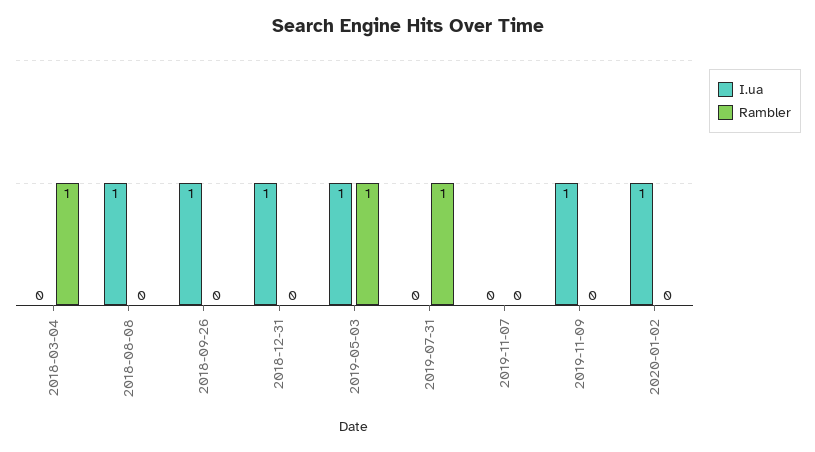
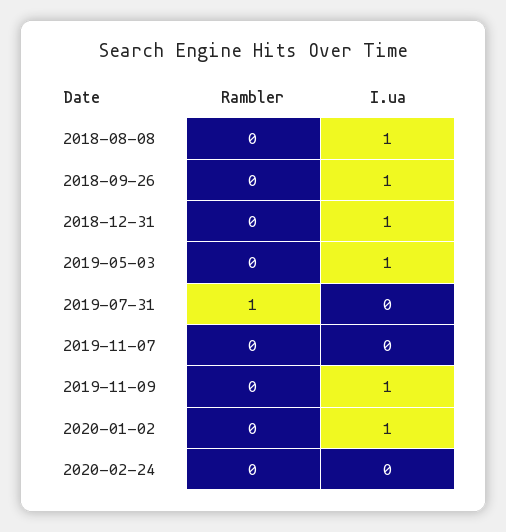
I.ua, 2018-03-04: 0 -> none
Rambler, 2018-03-04: 1 -> none
Rambler, 2019-05-03: 1 -> 0
Rambler, 2020-02-24: none -> 0
I.ua, 2020-02-24: none -> 0

